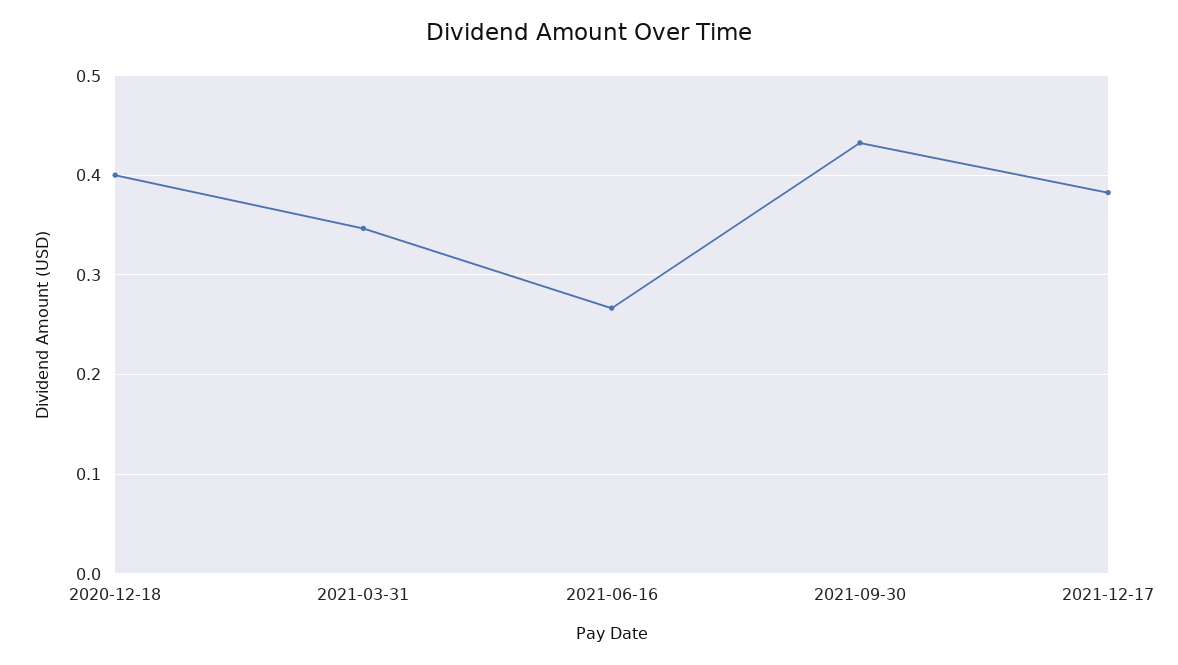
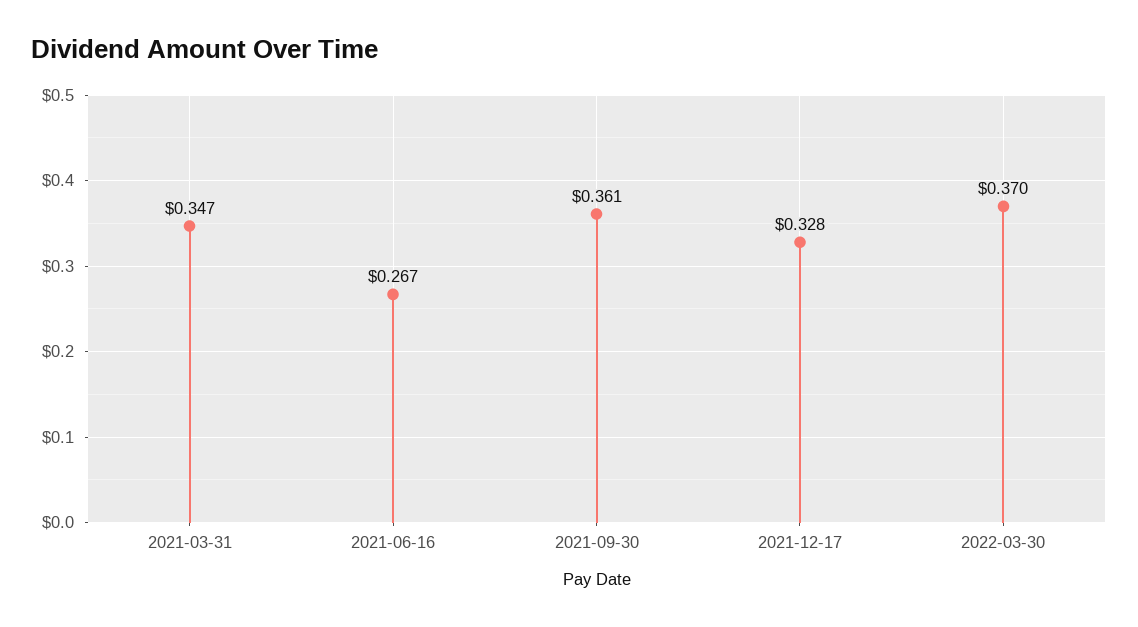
2020-12-18: 0.4 -> none
2021-09-30: 0.43 -> 0.361
2021-12-17: 0.38 -> 0.328
2022-03-30: none -> 0.37

